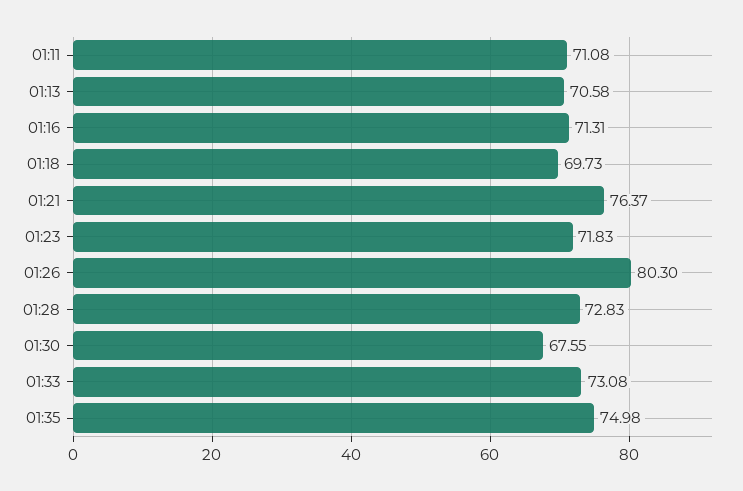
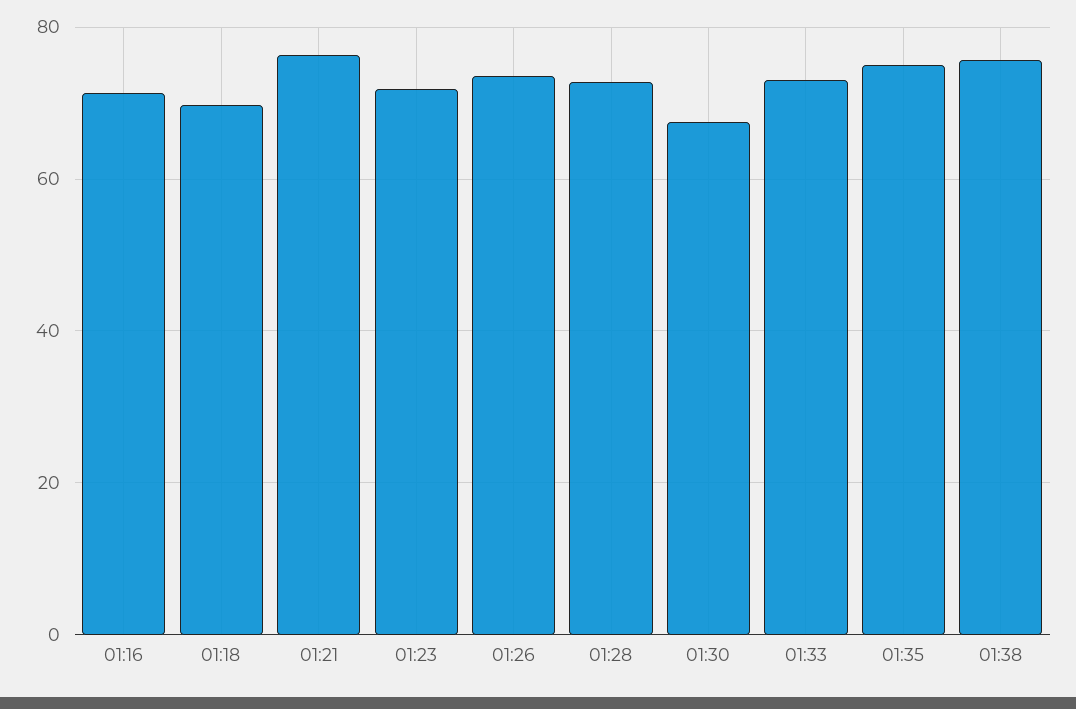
01:11: 71.08 -> none
01:13: 70.58 -> none
01:26: 80.3 -> 74
01:38: none -> 76

